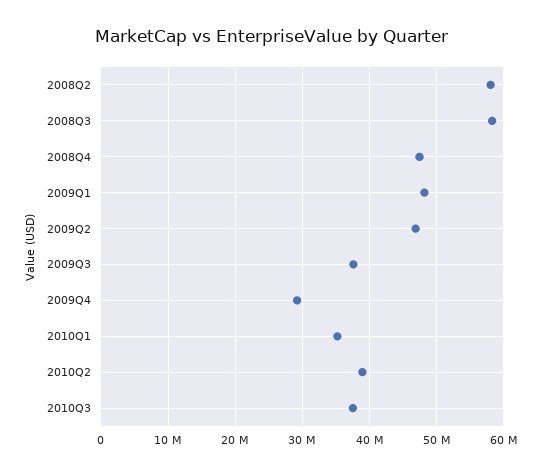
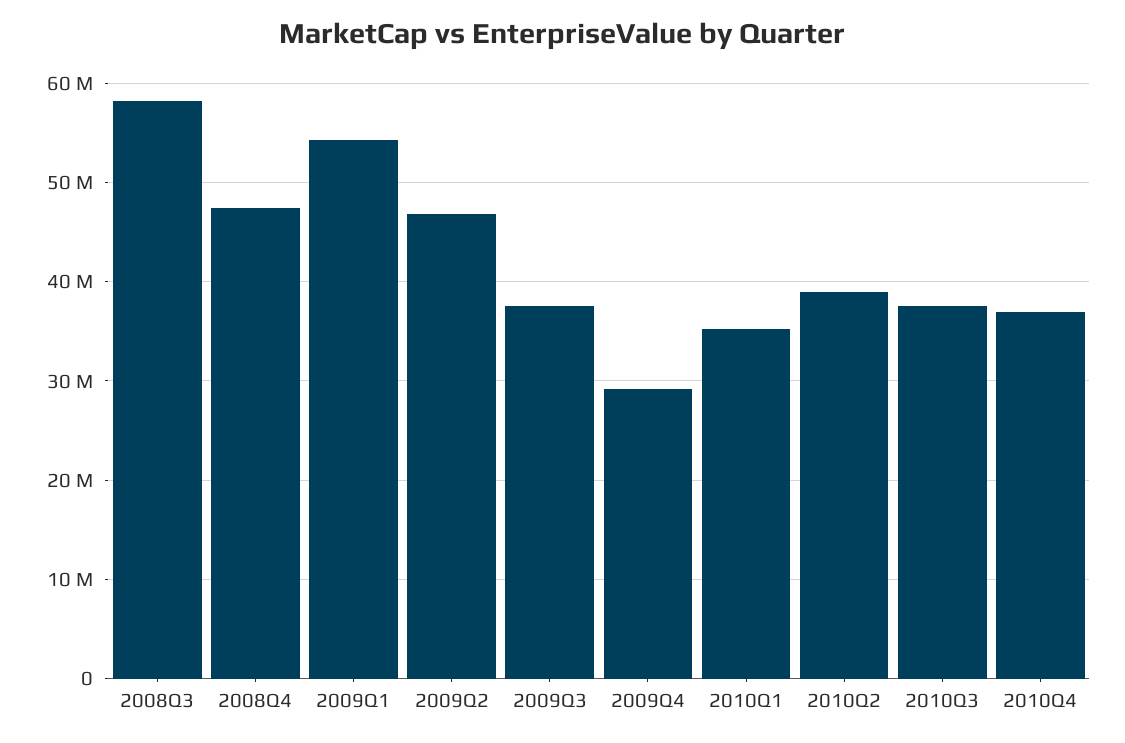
2008Q2: 58000000 -> none
2009Q1: 48000000 -> 54000000
2010Q4: none -> 37000000

